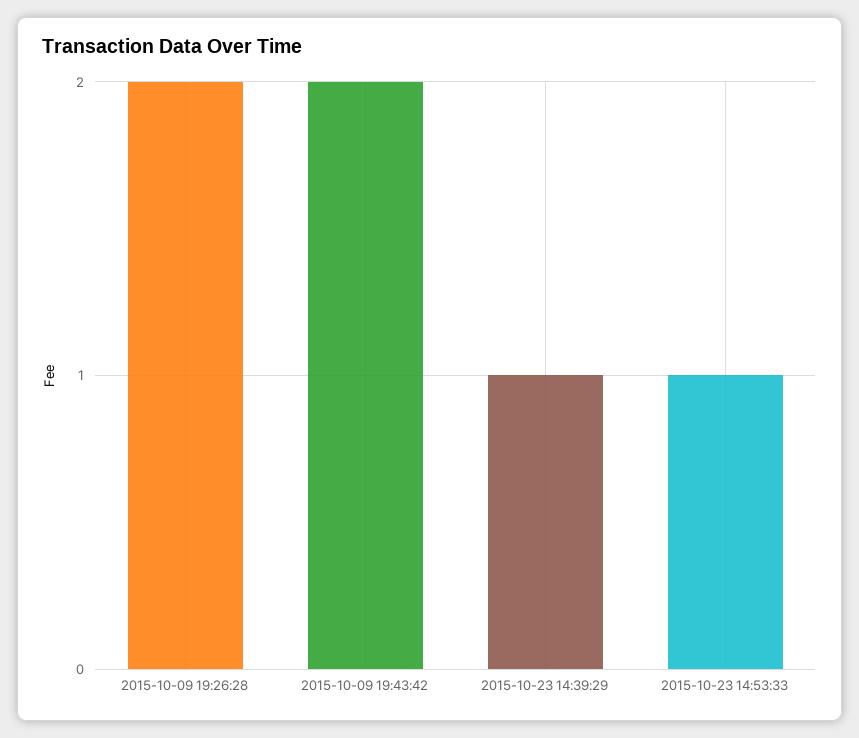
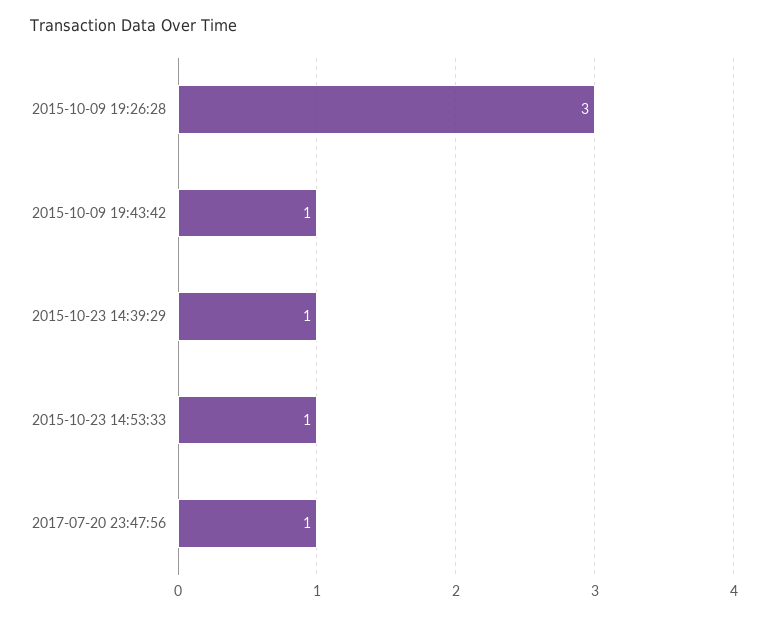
2015-10-09 19:26:28: 2 -> 3
2015-10-09 19:43:42: 2 -> 1
2017-07-20 23:47:56: none -> 1

